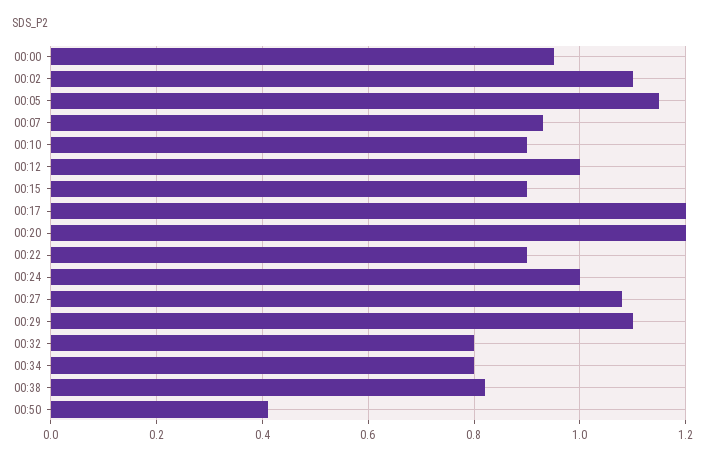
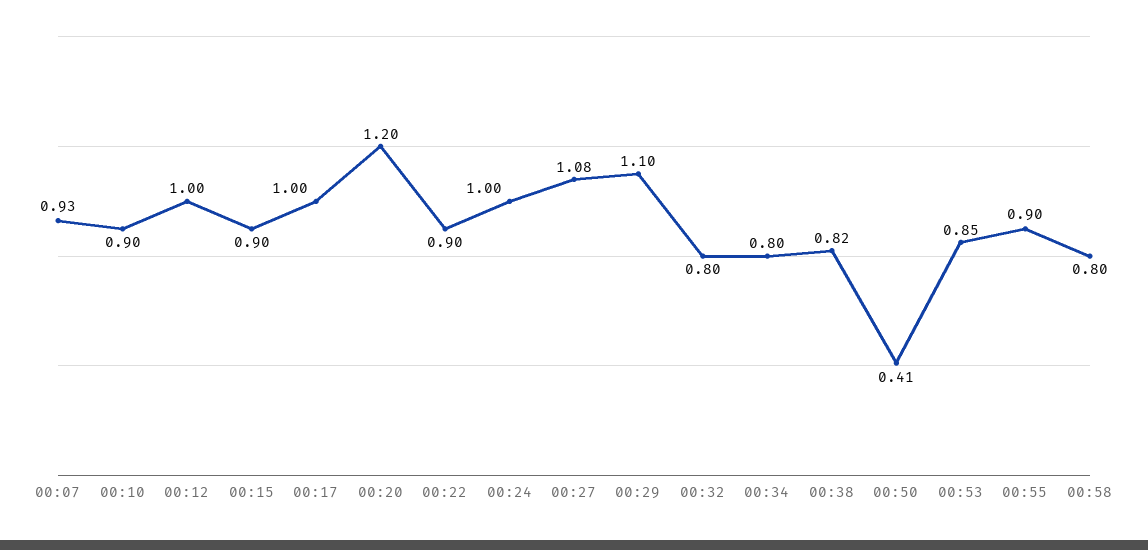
00:00: 0.95 -> none
00:02: 1.1 -> none
00:05: 1.15 -> none
00:17: 1.2 -> 1
00:53: none -> 0.85
00:55: none -> 0.9
00:58: none -> 0.8

